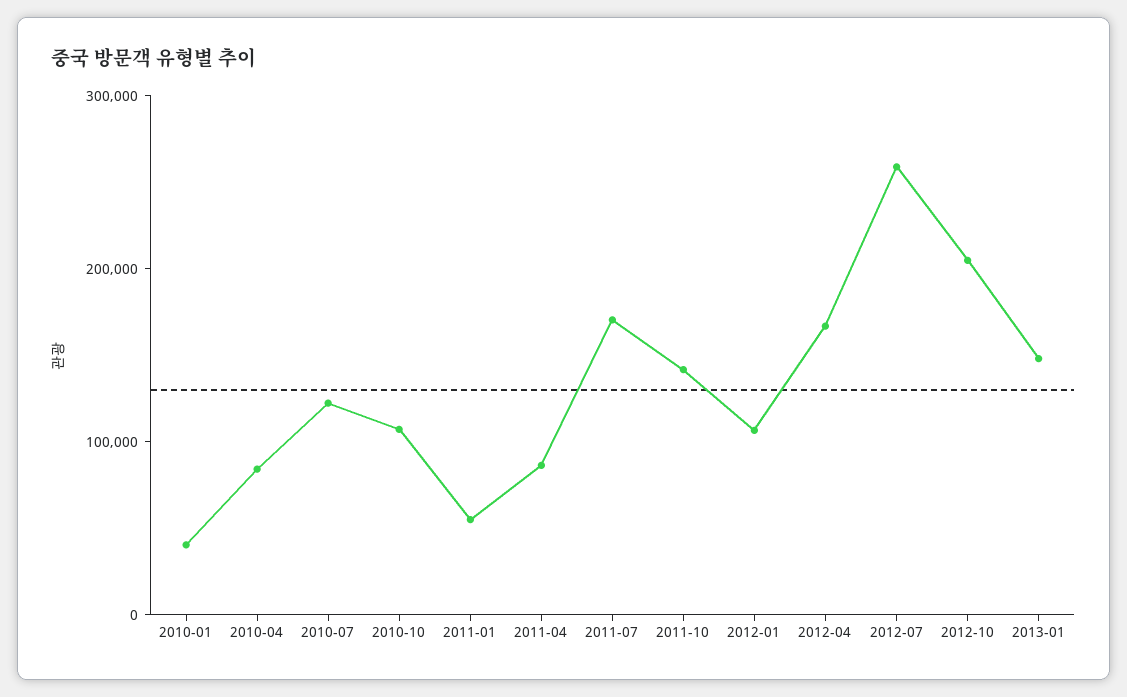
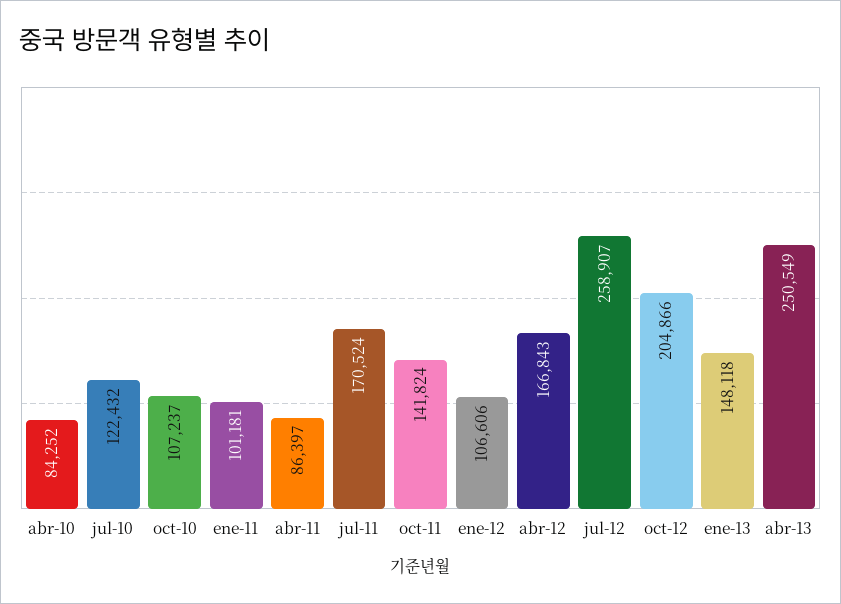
2010-01: 40000 -> none
2011-01: 60000 -> 101181
abr-13: none -> 250549

